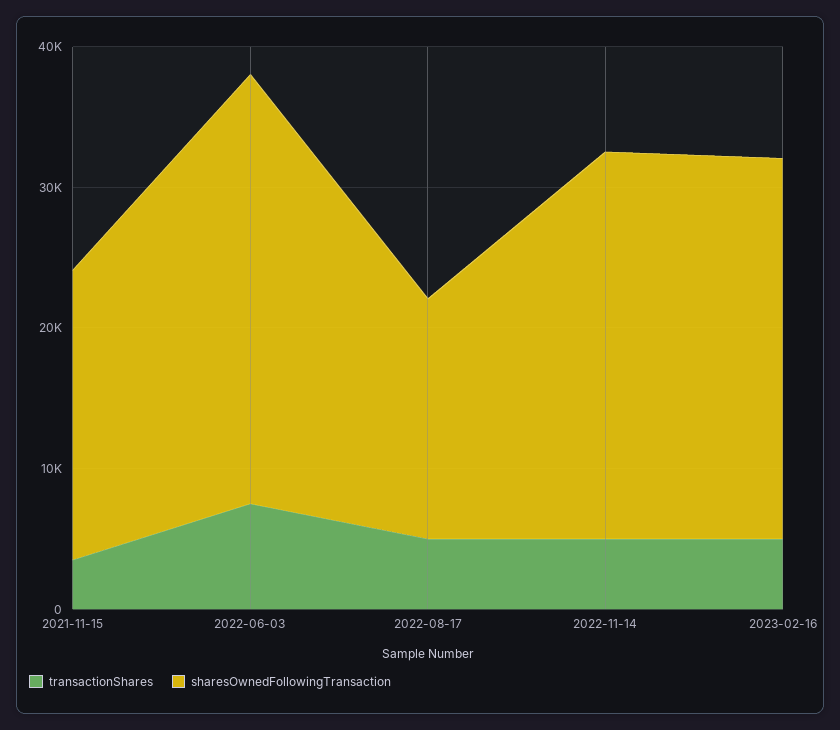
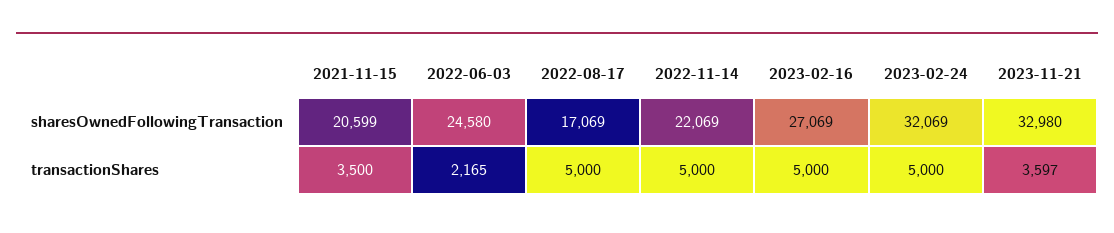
transactionShares, 2022-06-03: 8000 -> 2165
sharesOwnedFollowingTransaction, 2022-06-03: 30000 -> 24580
sharesOwnedFollowingTransaction, 2022-11-14: 28000 -> 22069
sharesOwnedFollowingTransaction, 2023-02-24: none -> 32069
sharesOwnedFollowingTransaction, 2023-11-21: none -> 32980
transactionShares, 2023-02-24: none -> 5000
transactionShares, 2023-11-21: none -> 3597

